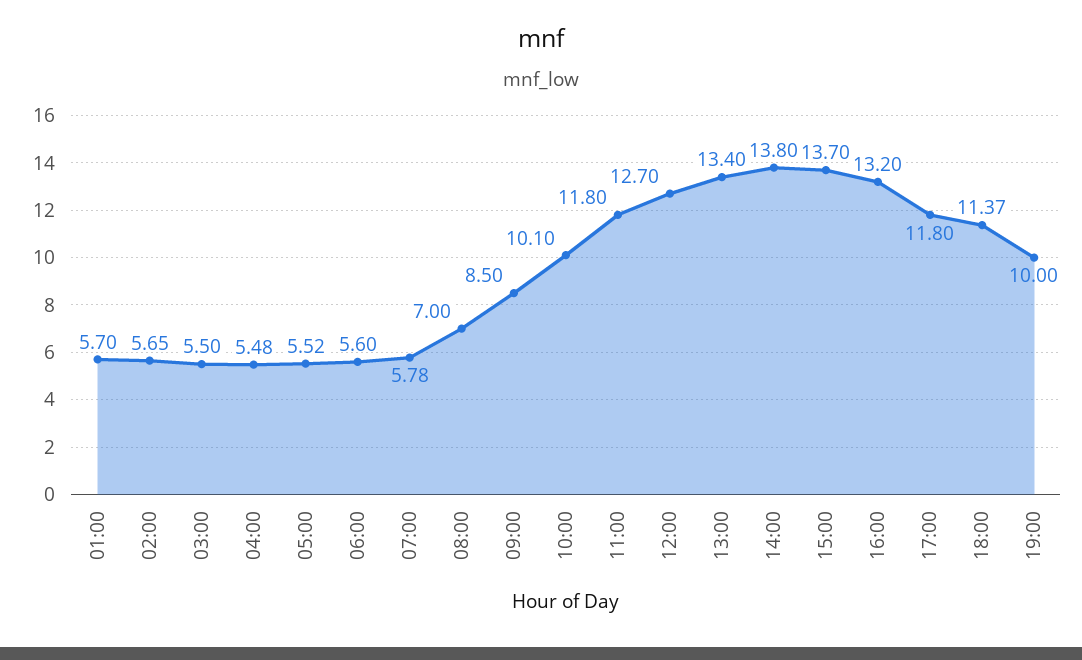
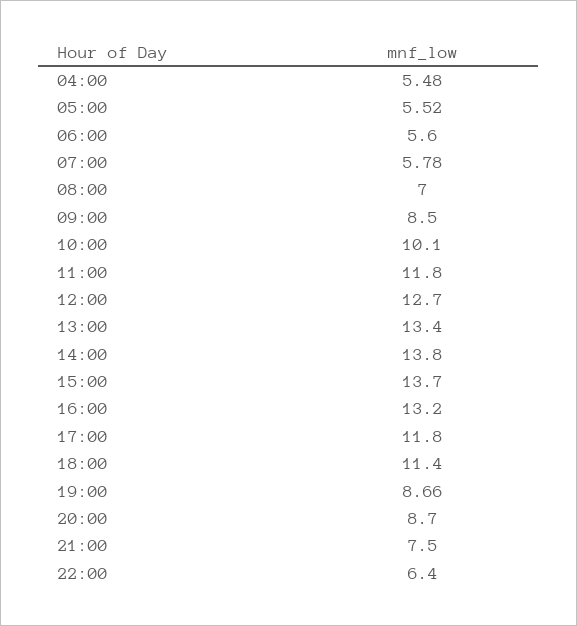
01:00: 5.7 -> none
02:00: 5.65 -> none
03:00: 5.5 -> none
18:00: 11.37 -> 11.4
19:00: 10 -> 8.66
20:00: none -> 8.7
21:00: none -> 7.5
22:00: none -> 6.4

